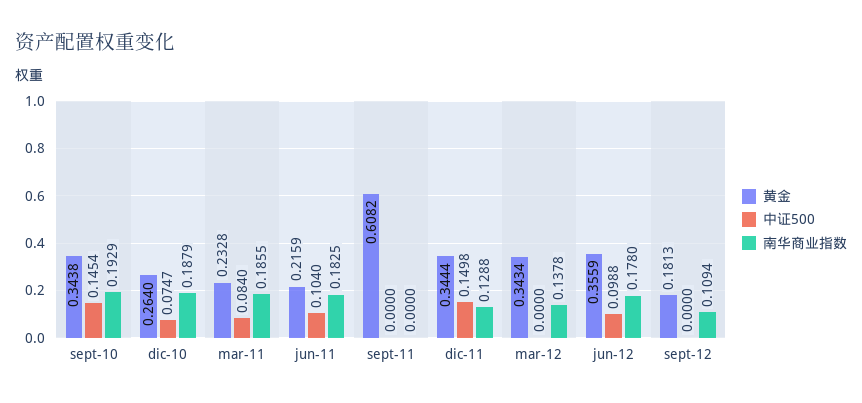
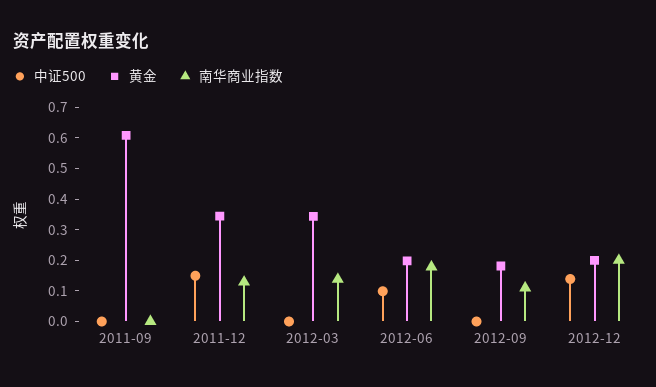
黄金, sept-10: 0.3438 -> none
中证500, sept-10: 0.1454 -> none
南华商业指数, sept-10: 0.1929 -> none
黄金, dic-10: 0.264 -> none
中证500, dic-10: 0.0747 -> none
南华商业指数, dic-10: 0.1879 -> none
黄金, mar-11: 0.2328 -> none
中证500, mar-11: 0.084 -> none
南华商业指数, mar-11: 0.1855 -> none
黄金, jun-11: 0.2159 -> none
中证500, jun-11: 0.104 -> none
南华商业指数, jun-11: 0.1825 -> none
黄金, jun-12: 0.3559 -> 0.2
中证500, 2012-12: none -> 0.15
黄金, 2012-12: none -> 0.2
南华商业指数, 2012-12: none -> 0.2

